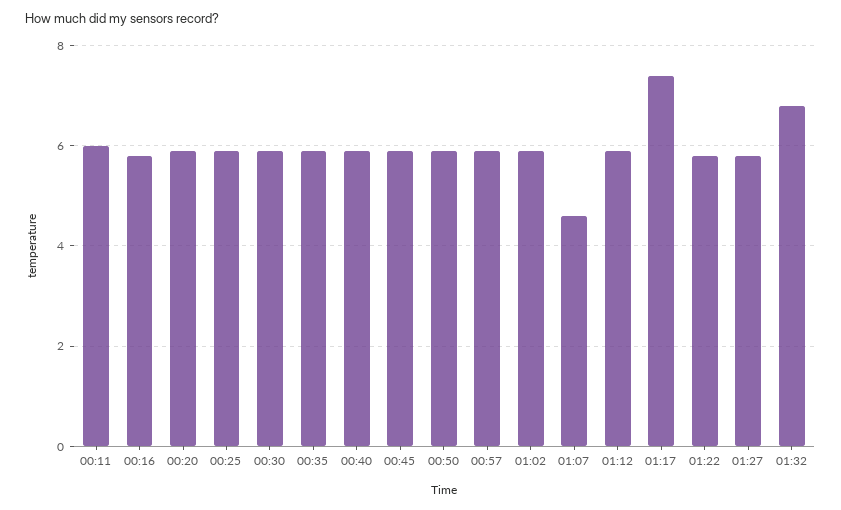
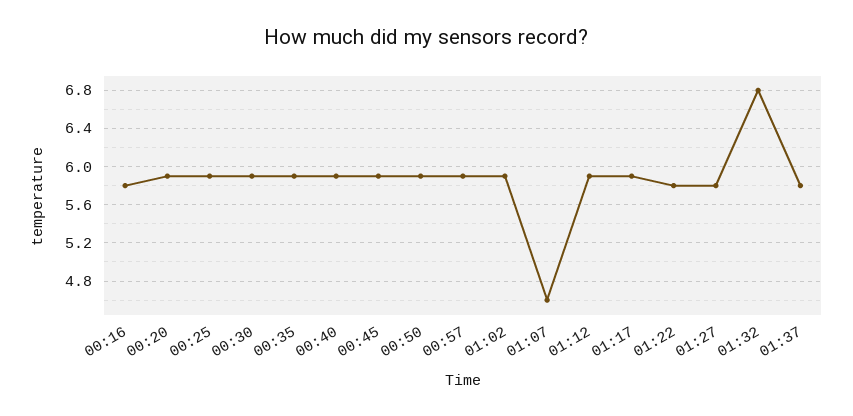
00:11: 6 -> none
01:17: 7.5 -> 5.9
01:37: none -> 5.8

